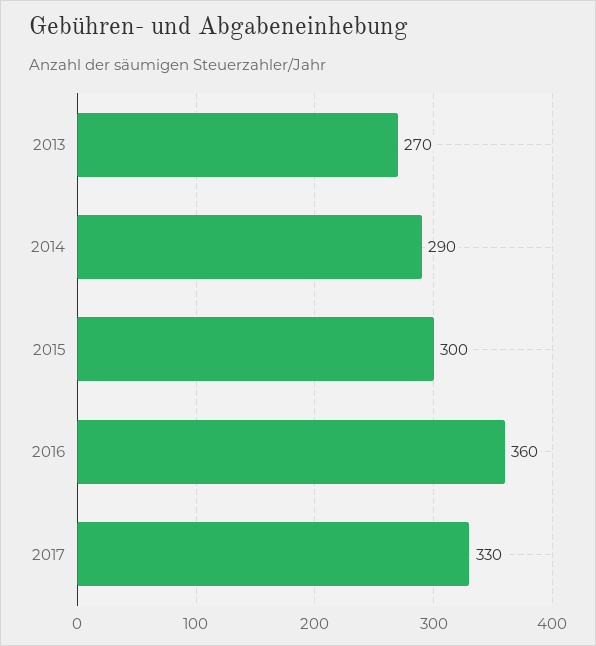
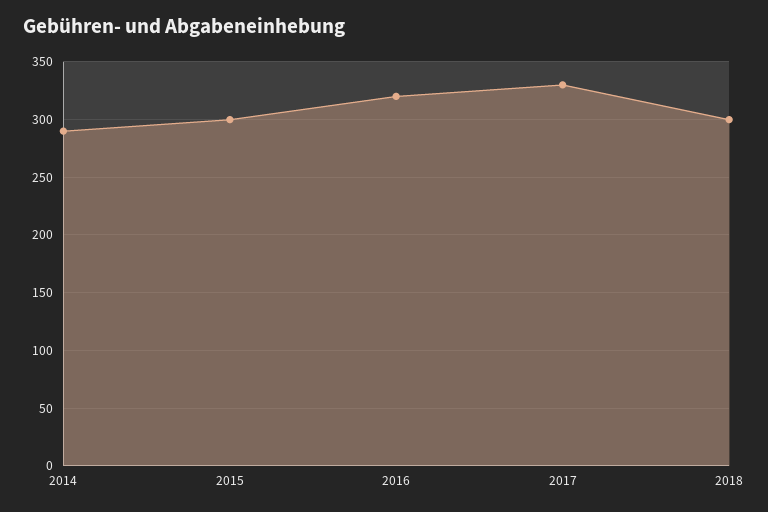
2013: 270 -> none
2016: 360 -> 320
2018: none -> 300

